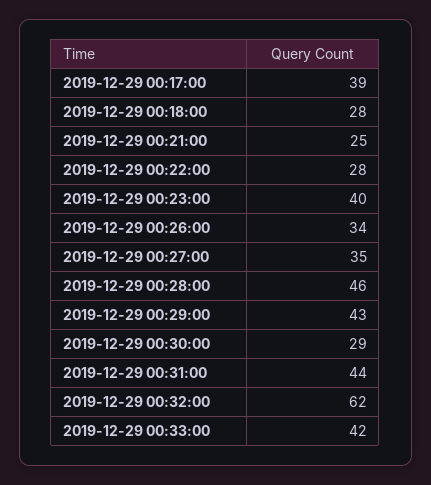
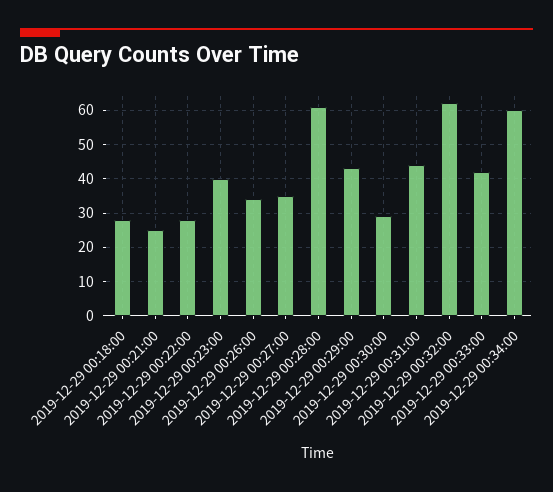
2019-12-29 00:17:00: 39 -> none
2019-12-29 00:28:00: 46 -> 60
2019-12-29 00:34:00: none -> 60

